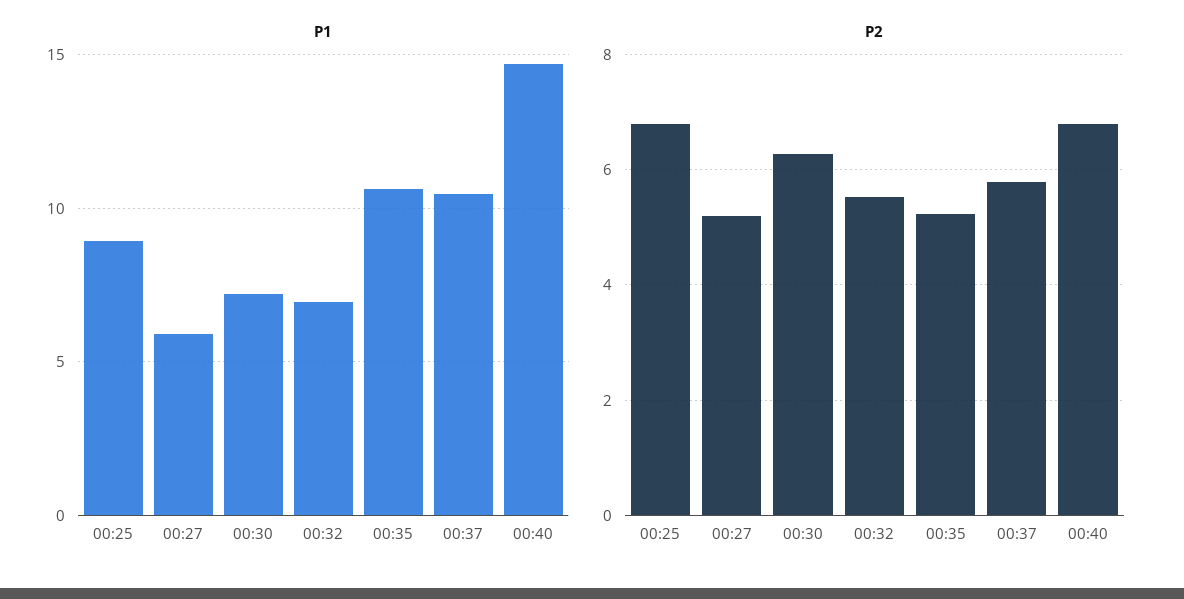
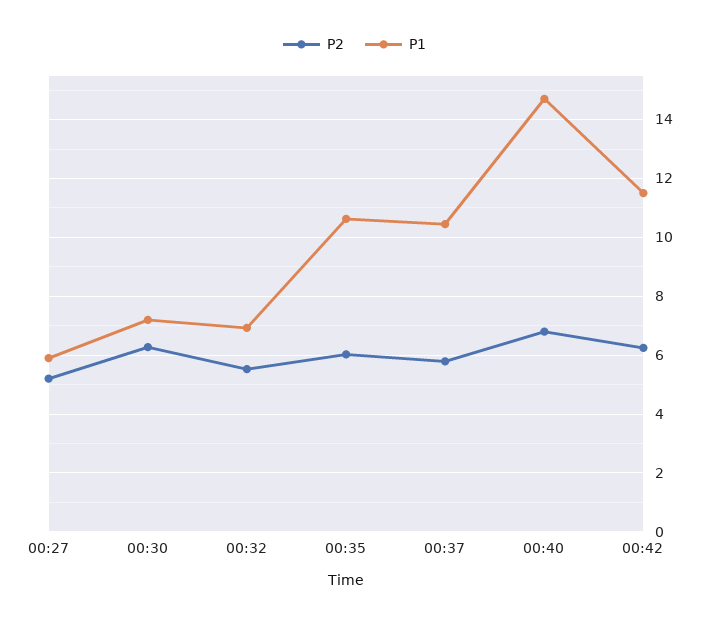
P1, 00:25: 9 -> none
P2, 00:25: 6.8 -> none
P2, 00:35: 5.2 -> 6
P2, 00:42: none -> 6.25
P1, 00:42: none -> 11.5

